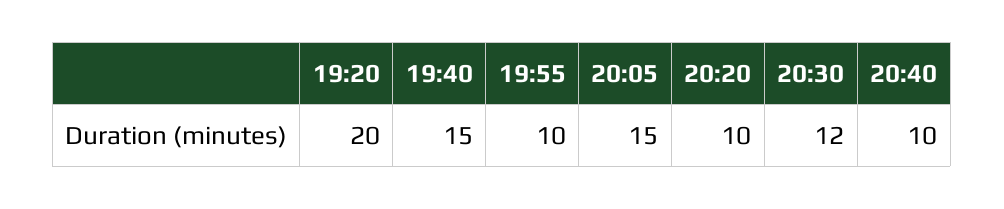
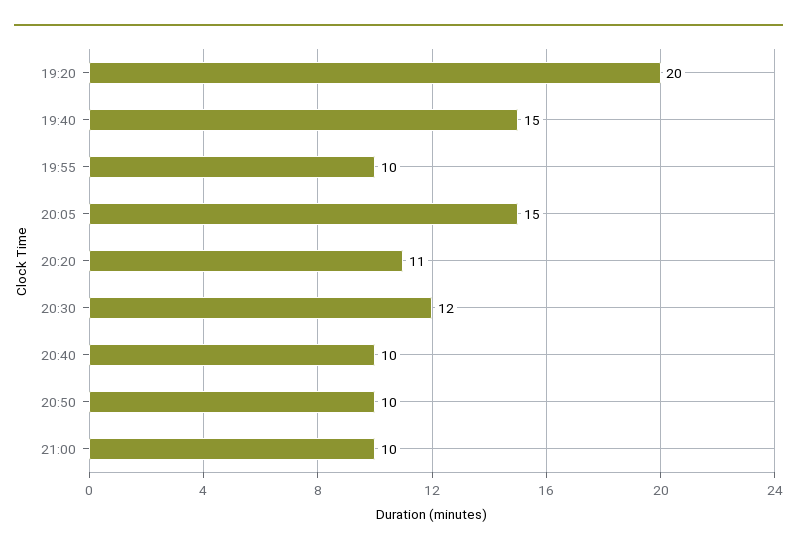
20:20: 10 -> 11
20:50: none -> 10
21:00: none -> 10

